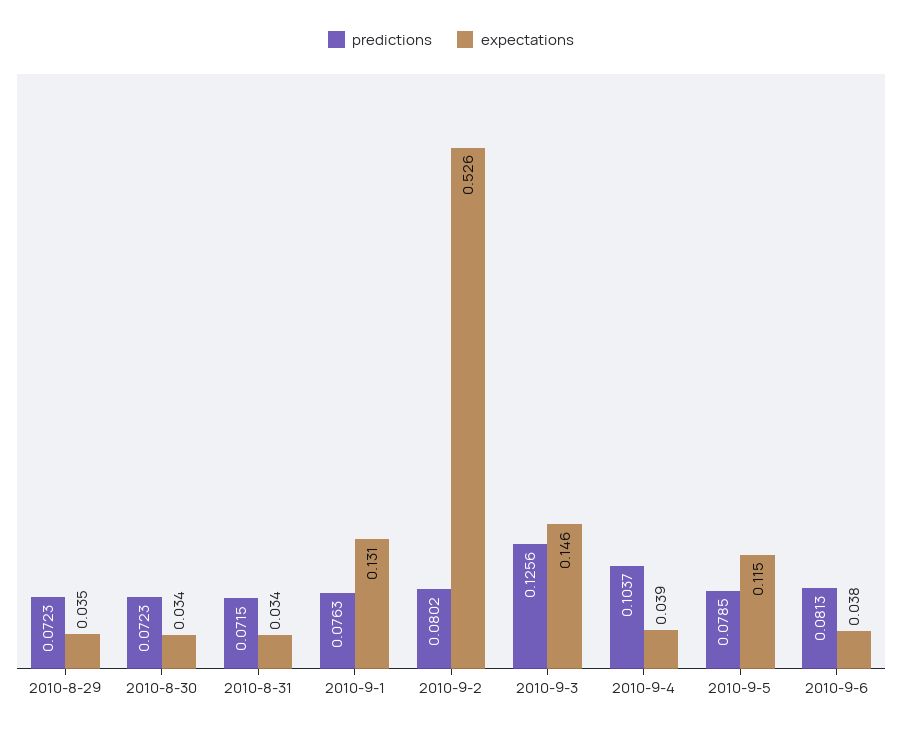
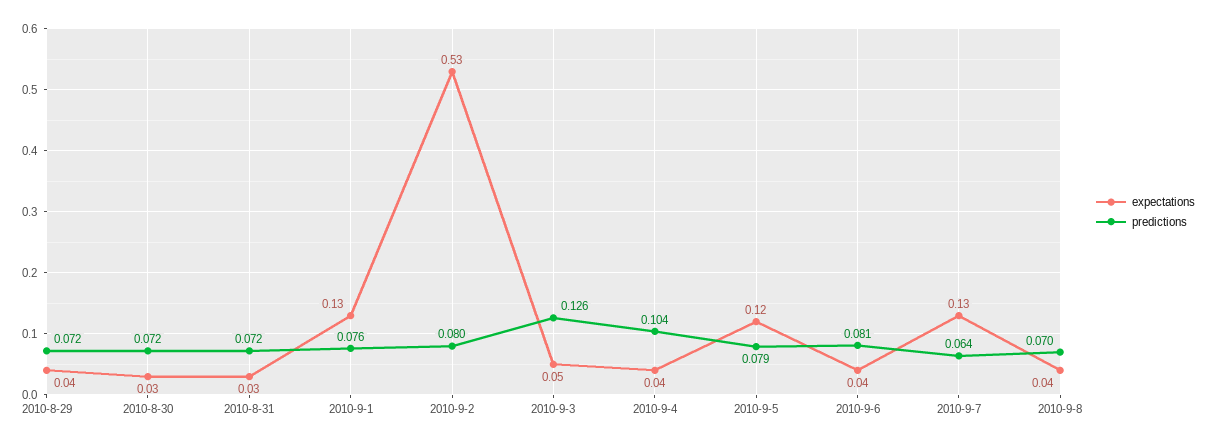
expectations, 2010-9-3: 0.146 -> 0.05
expectations, 2010-9-7: none -> 0.13
predictions, 2010-9-7: none -> 0.064
expectations, 2010-9-8: none -> 0.04
predictions, 2010-9-8: none -> 0.07

